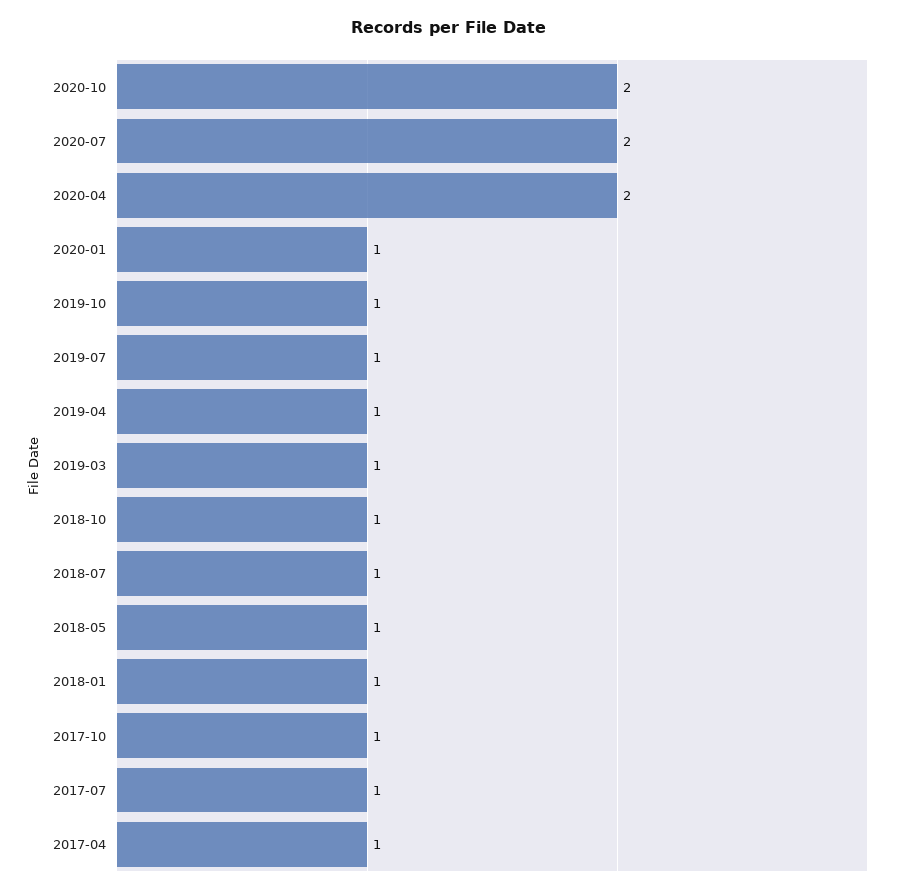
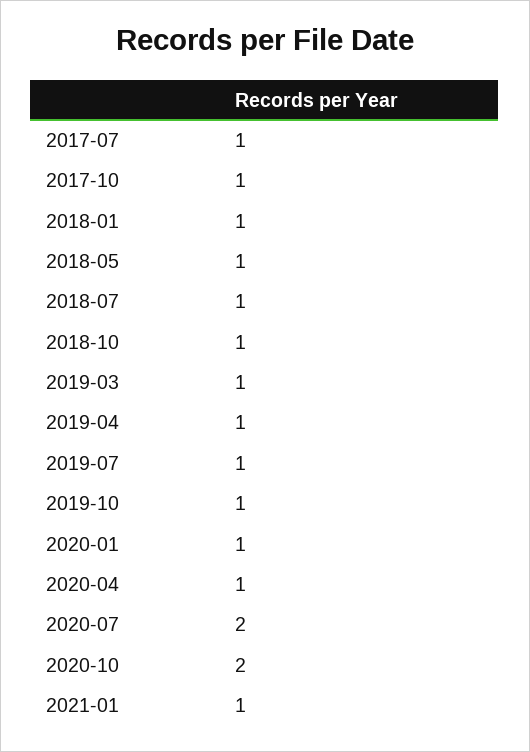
2020-04: 2 -> 1
2017-04: 1 -> none
2021-01: none -> 1

